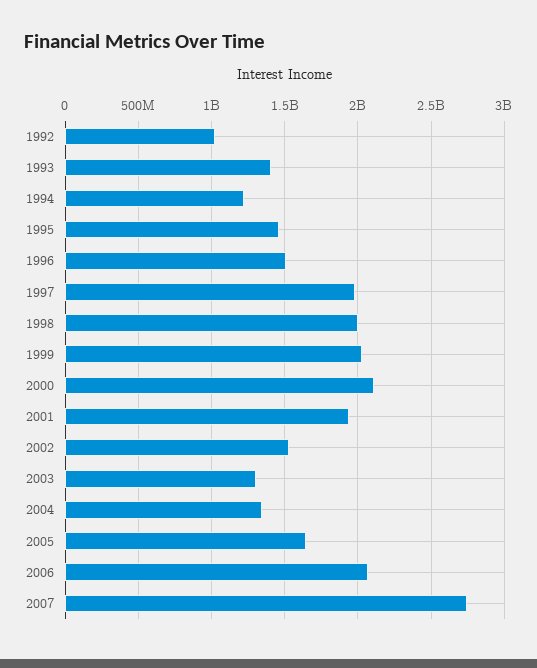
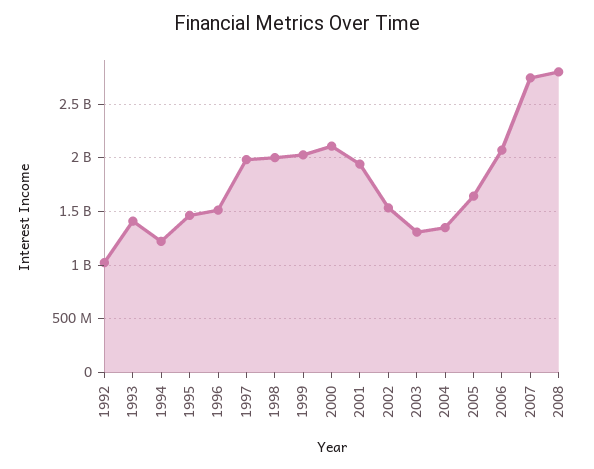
2008: none -> 2800000000

